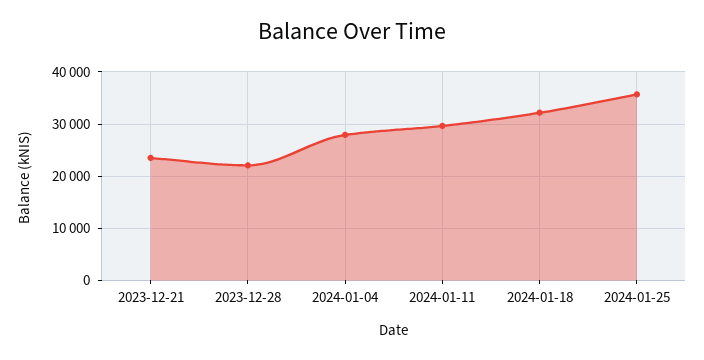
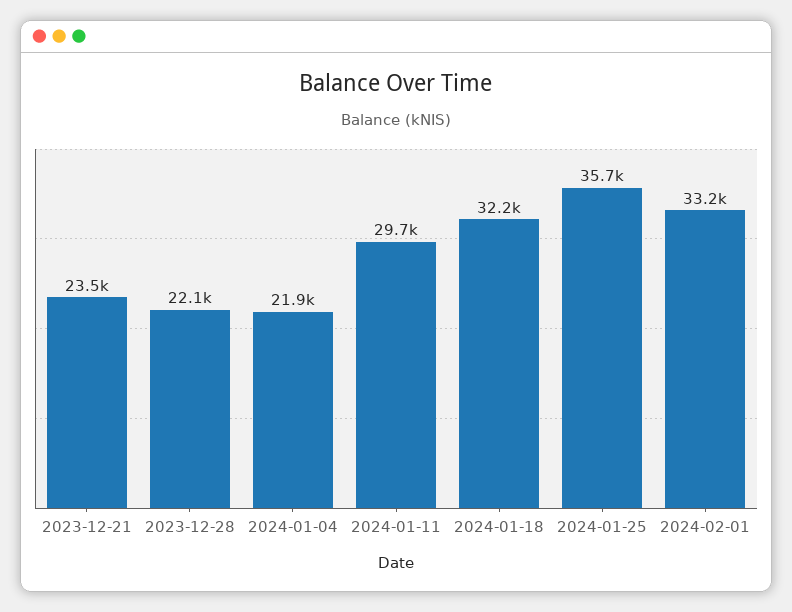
2024-01-04: 28000 -> 21900
2024-02-01: none -> 33200

